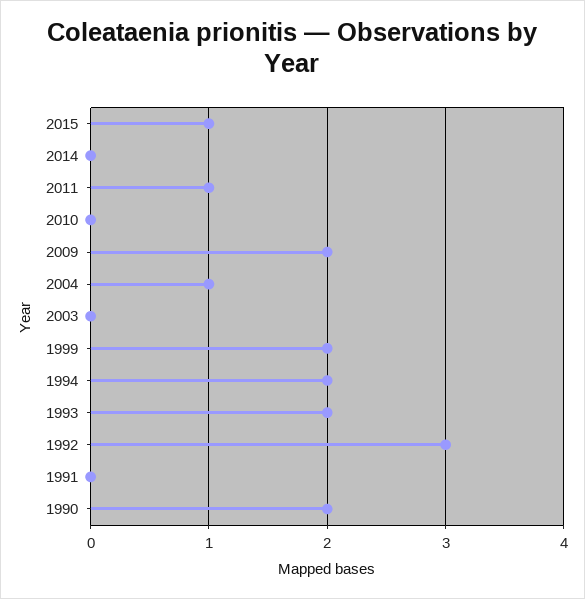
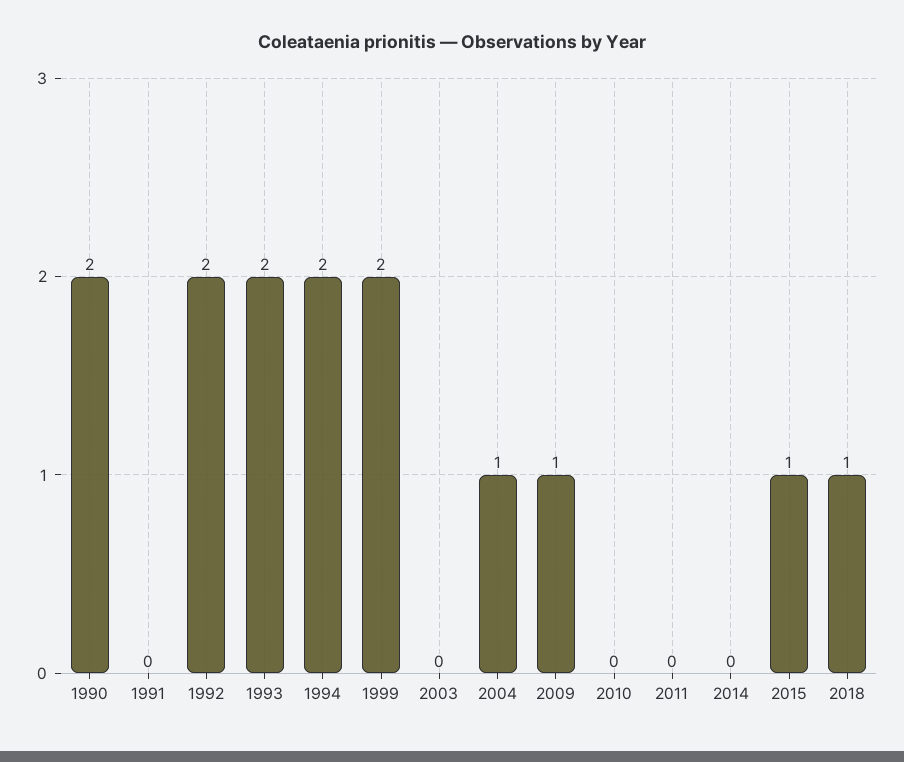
2011: 1 -> 0
2009: 2 -> 1
1992: 3 -> 2
2018: none -> 1

